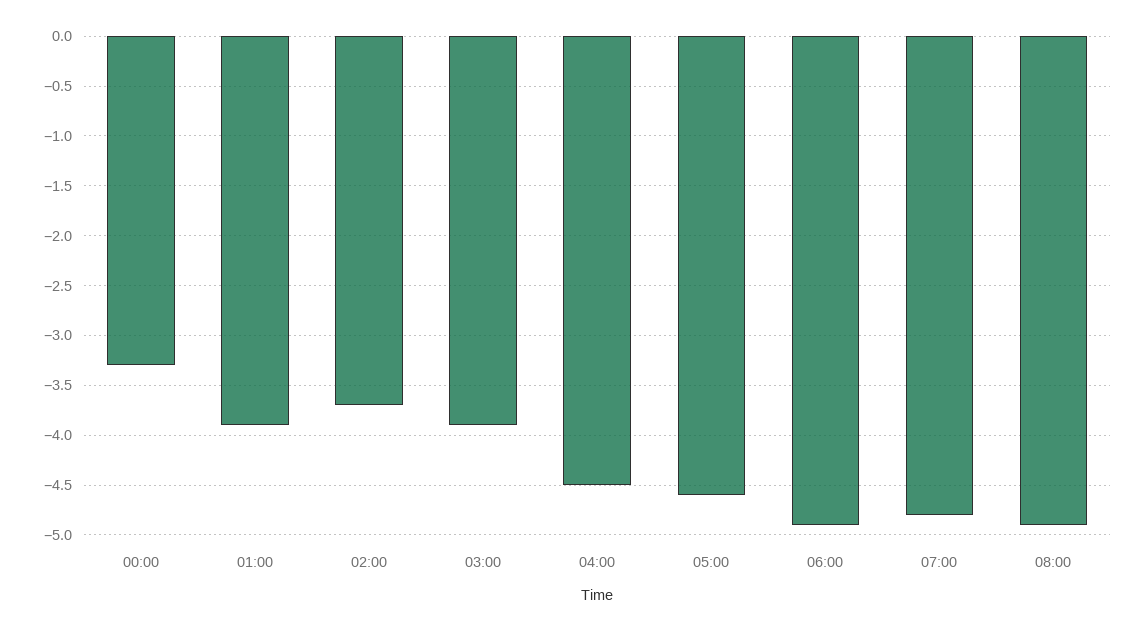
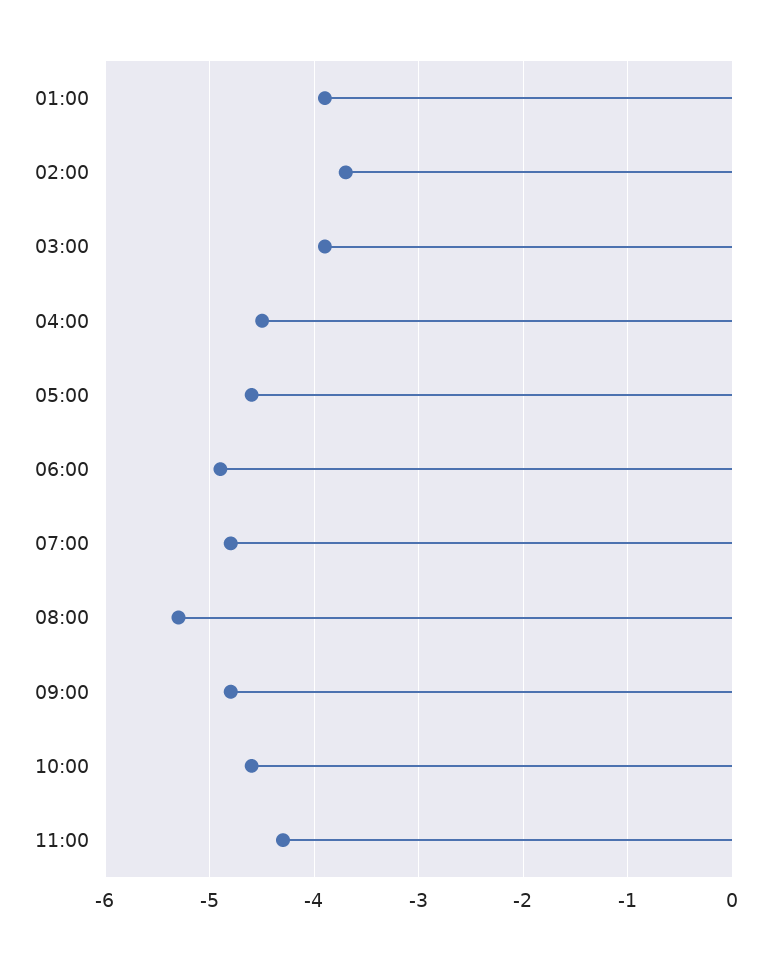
00:00: -3.3 -> none
08:00: -4.9 -> -5.3
09:00: none -> -4.8
10:00: none -> -4.6
11:00: none -> -4.3

